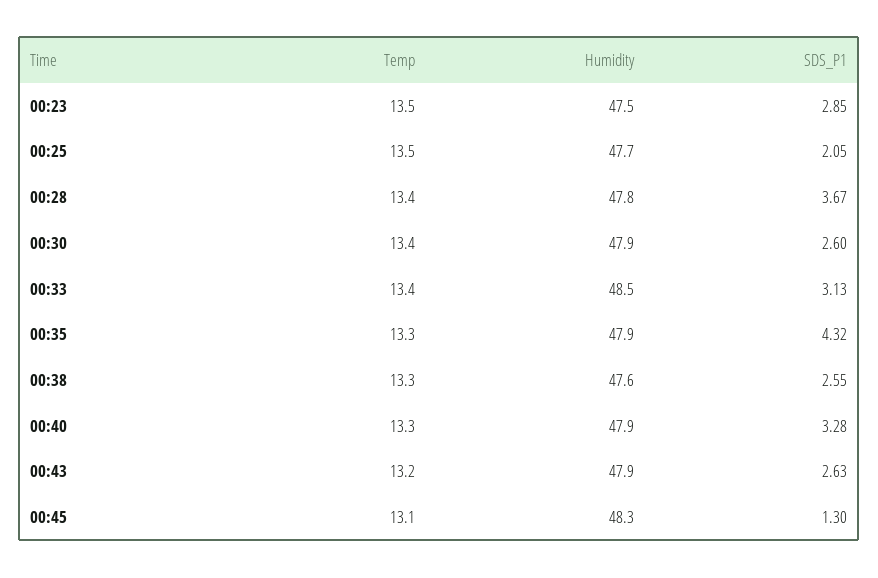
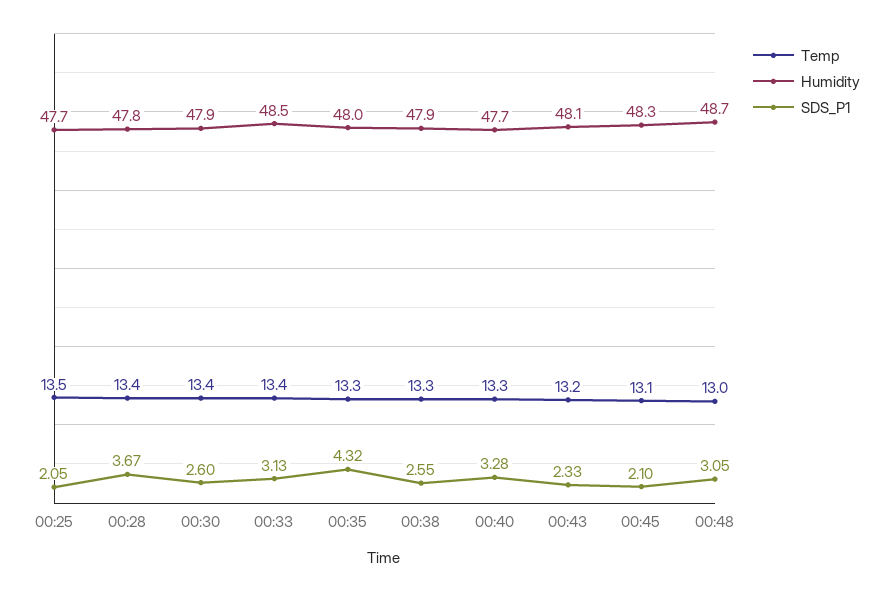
Temp, 00:23: 13.5 -> none
Humidity, 00:23: 47.5 -> none
SDS_P1, 00:23: 2.85 -> none
Humidity, 00:35: 47.9 -> 48
Humidity, 00:38: 47.6 -> 47.9
Humidity, 00:40: 47.9 -> 47.7
Humidity, 00:43: 47.9 -> 48.1
SDS_P1, 00:43: 2.63 -> 2.33
SDS_P1, 00:45: 1.3 -> 2.1
Temp, 00:48: none -> 13
Humidity, 00:48: none -> 48.7
SDS_P1, 00:48: none -> 3.05

